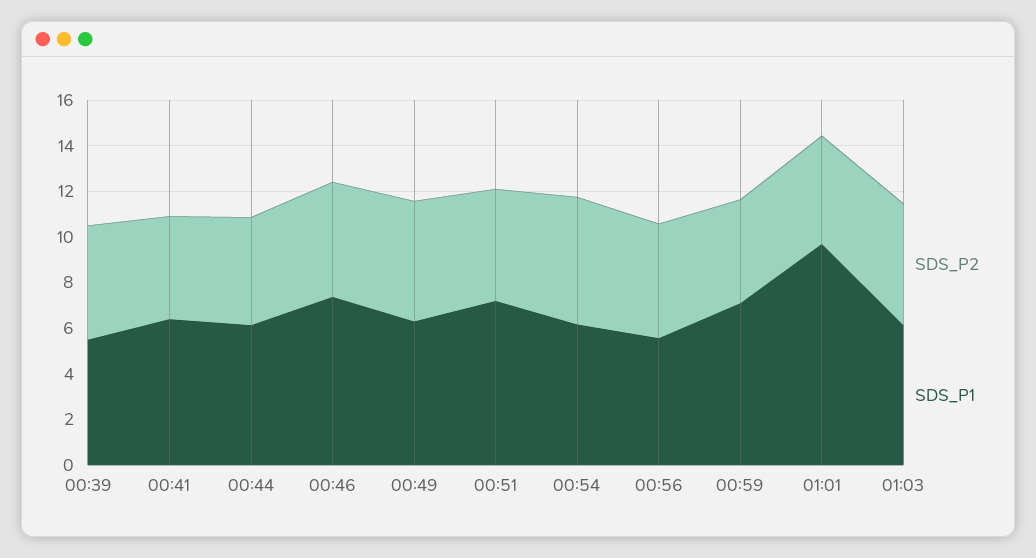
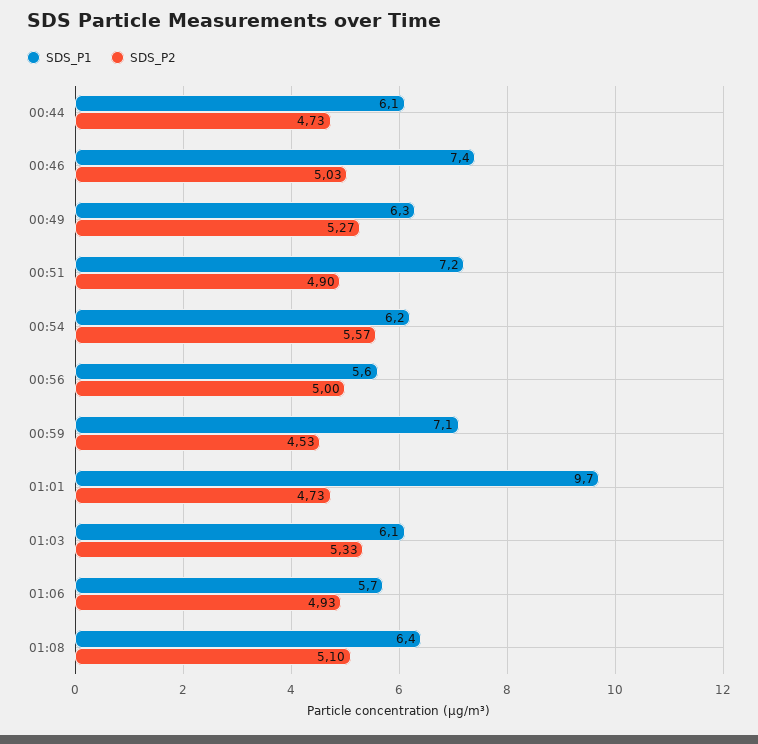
SDS_P2, 00:39: 5 -> none
SDS_P1, 00:39: 5.5 -> none
SDS_P2, 00:41: 4.5 -> none
SDS_P1, 00:41: 6.5 -> none
SDS_P1, 01:06: none -> 5.7
SDS_P2, 01:06: none -> 4.93
SDS_P1, 01:08: none -> 6.4
SDS_P2, 01:08: none -> 5.1

